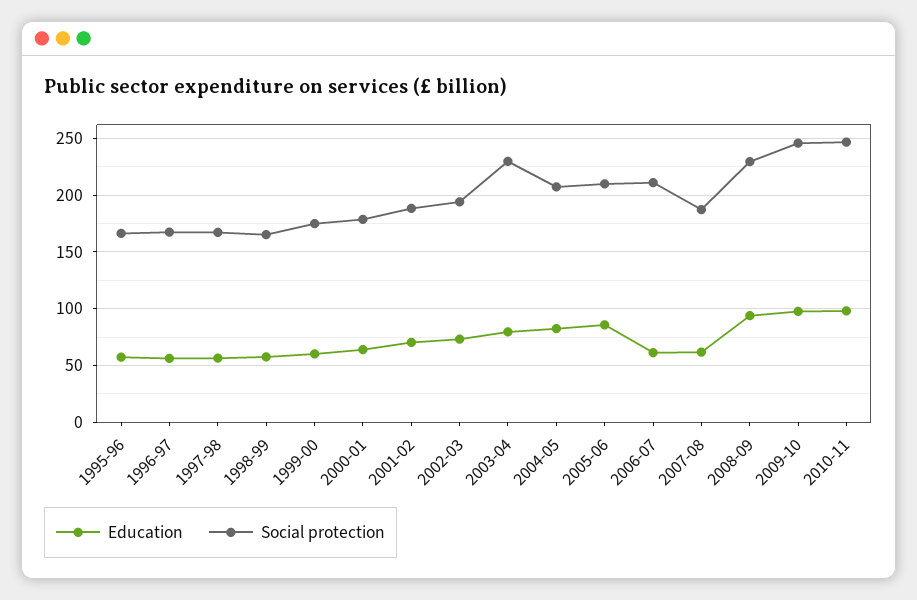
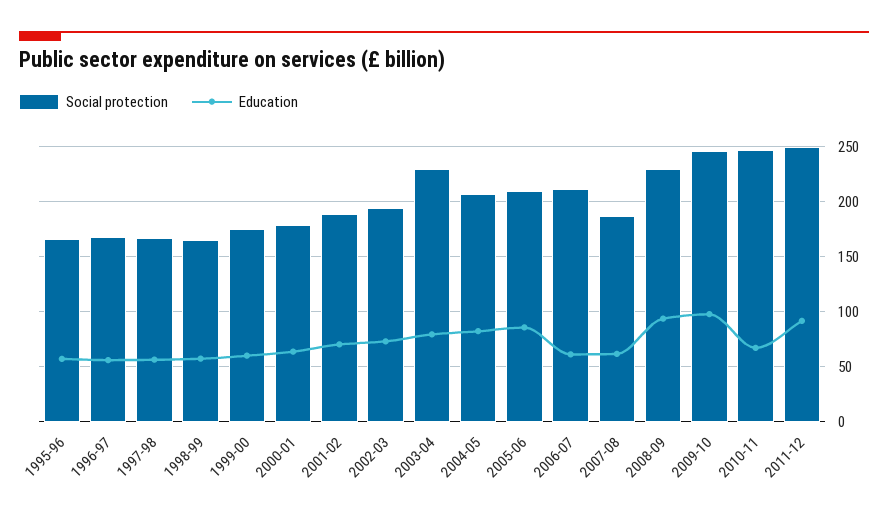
Education, 2010-11: 100 -> 70
Social protection, 2011-12: none -> 250
Education, 2011-12: none -> 90

